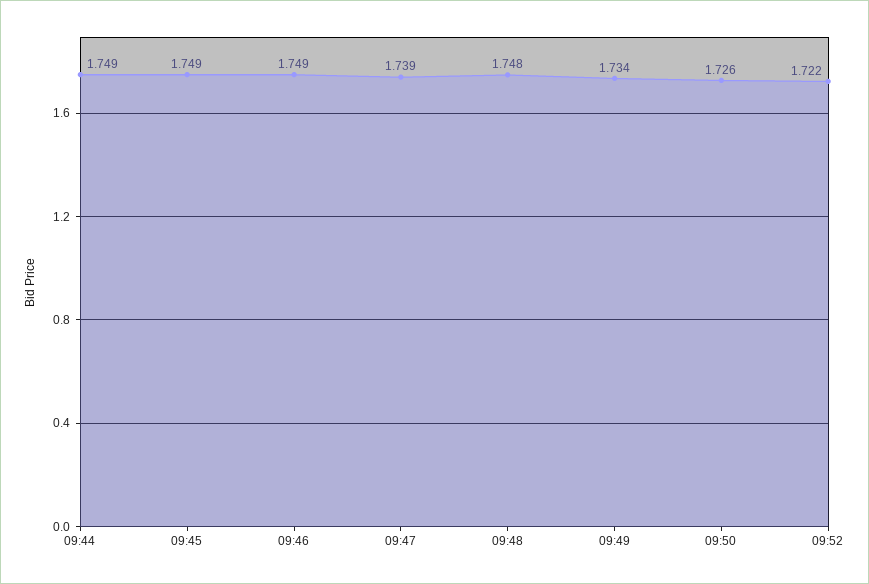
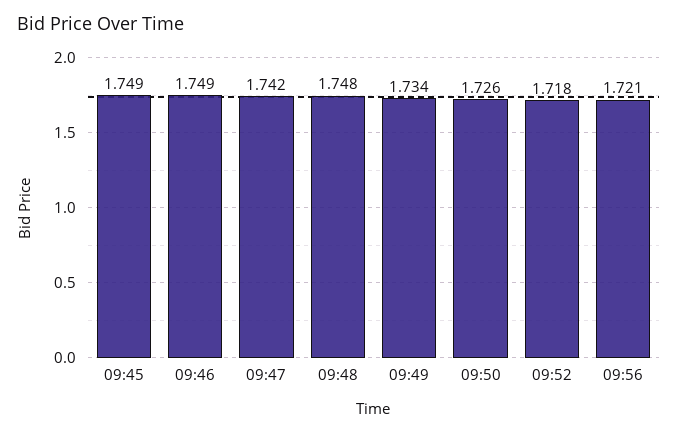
09:44: 1.749 -> none
09:47: 1.739 -> 1.742
09:52: 1.722 -> 1.718
09:56: none -> 1.721

